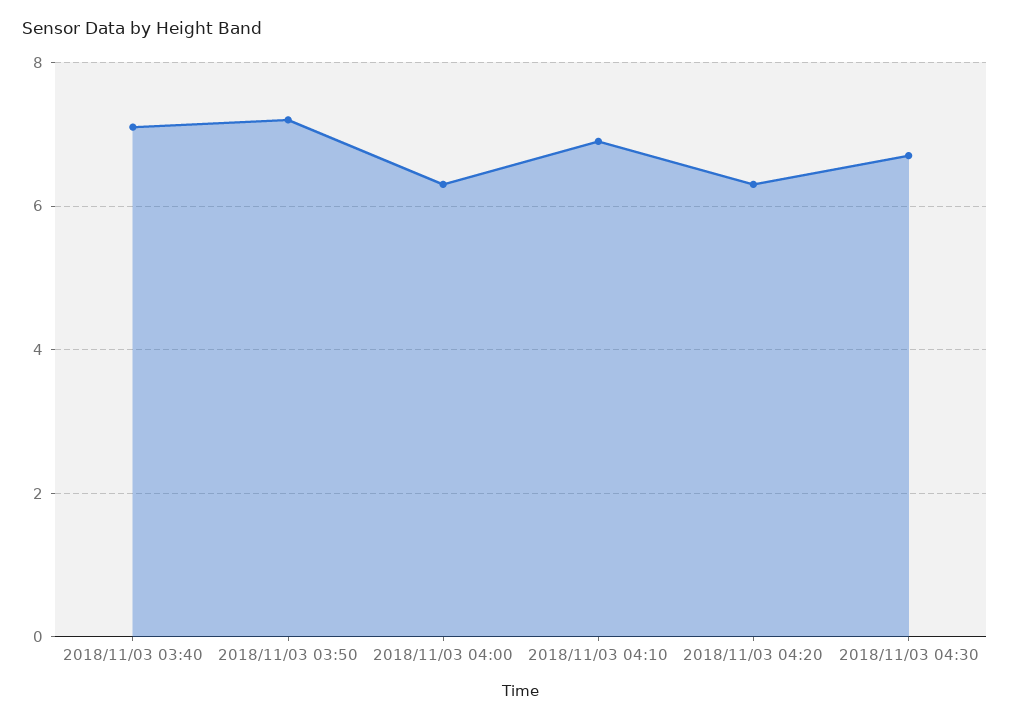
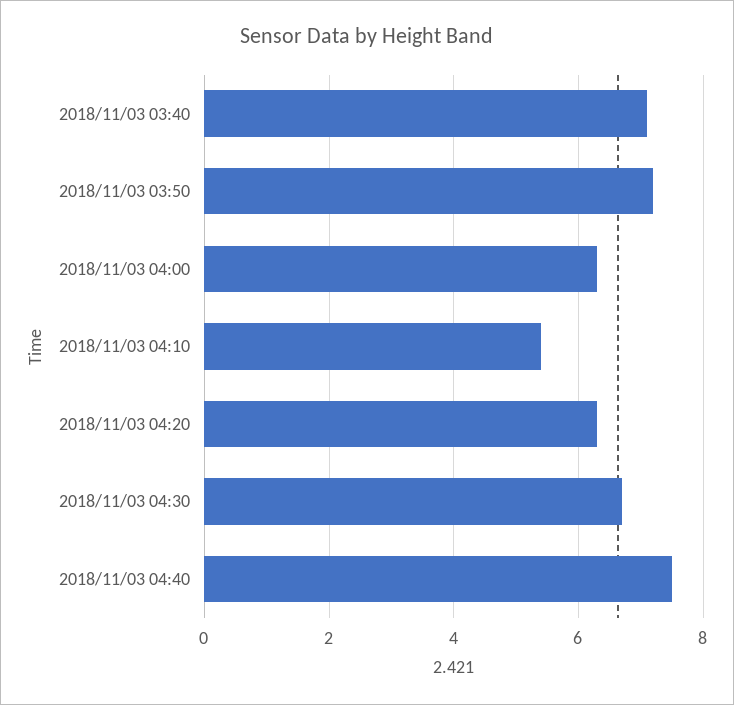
2018/11/03 04:10: 7 -> 5.5
2018/11/03 04:40: none -> 7.5

